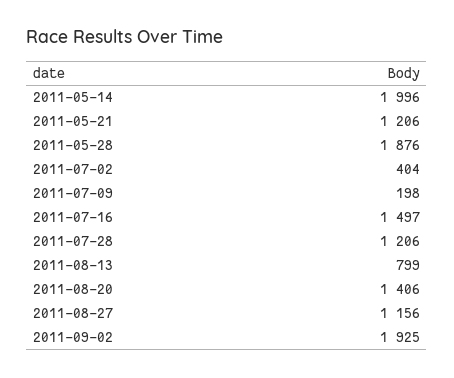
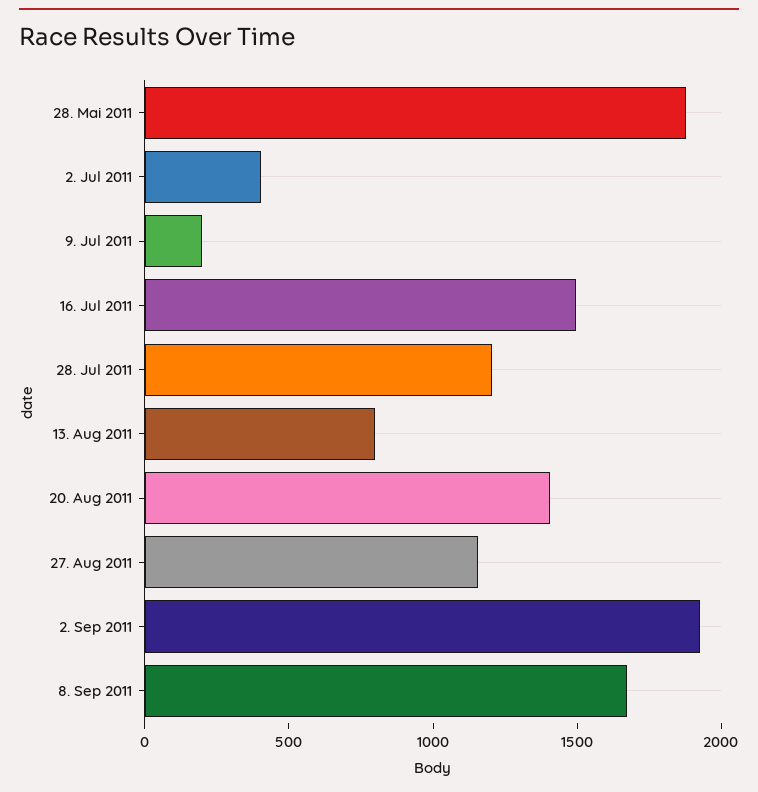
2011-05-14: 1996 -> none
2011-05-21: 1206 -> none
8. Sep 2011: none -> 1700

